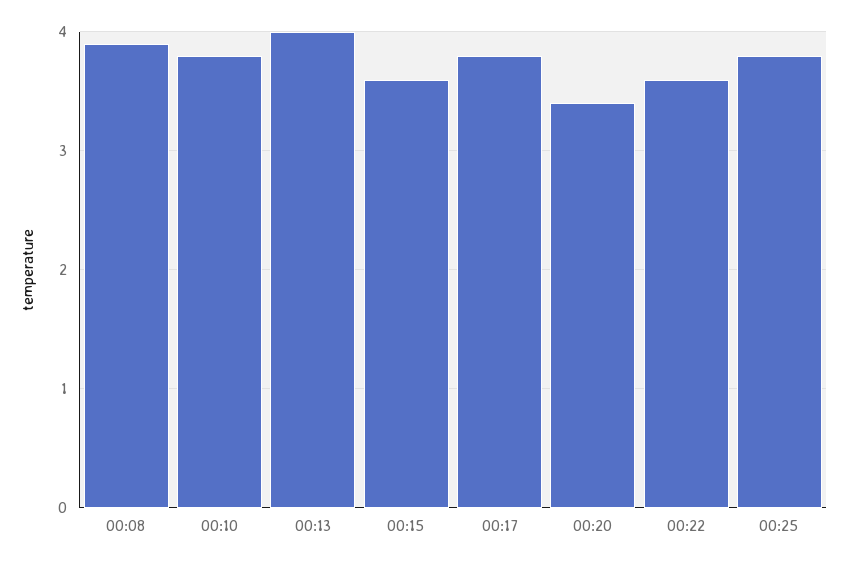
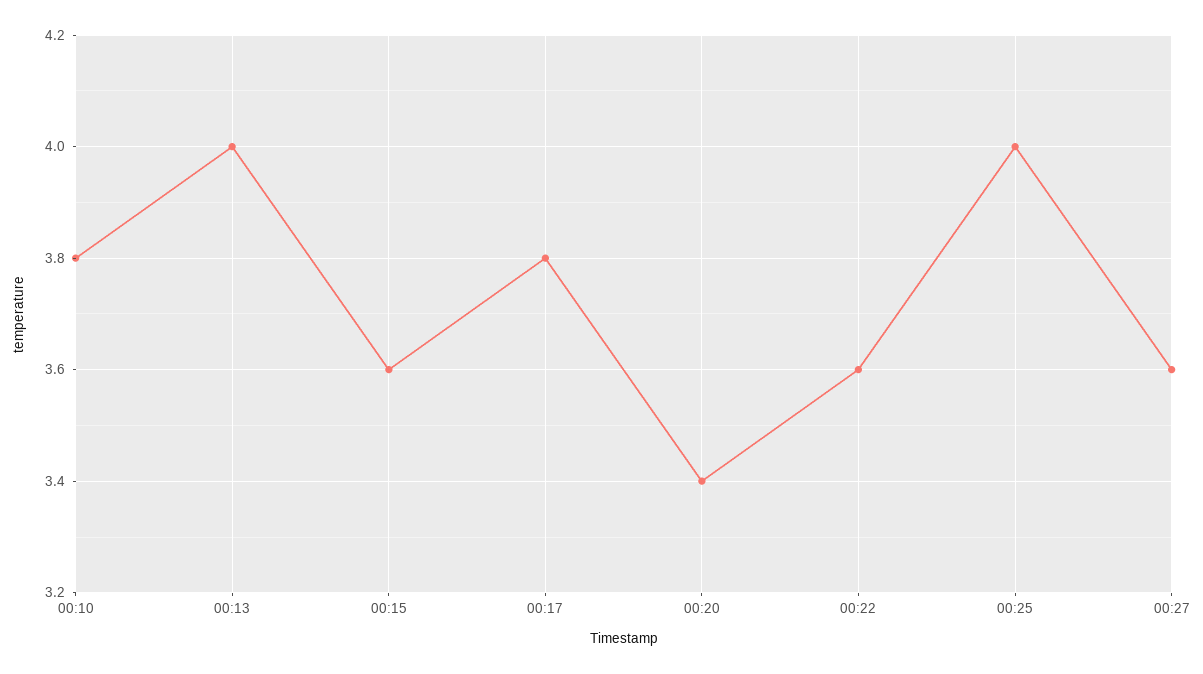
00:08: 3.9 -> none
00:25: 3.8 -> 4
00:27: none -> 3.6

